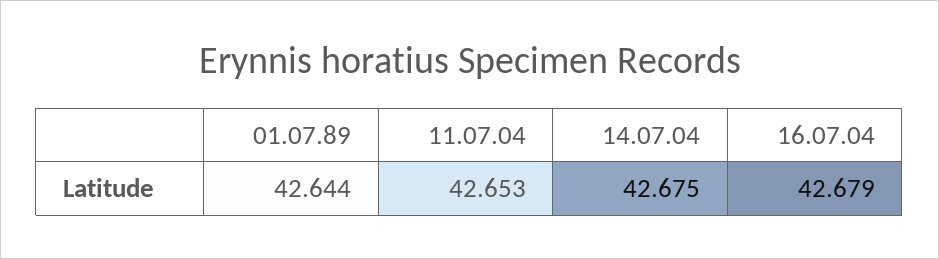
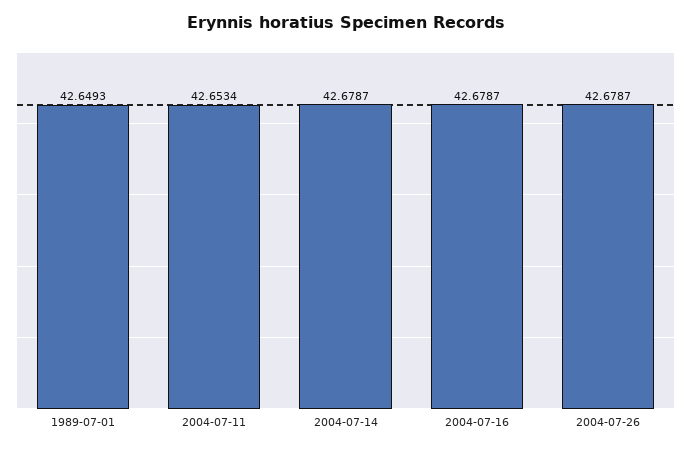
01.07.89: 42.644 -> 42.6493
14.07.04: 42.675 -> 42.6787
2004-07-26: none -> 42.6787

